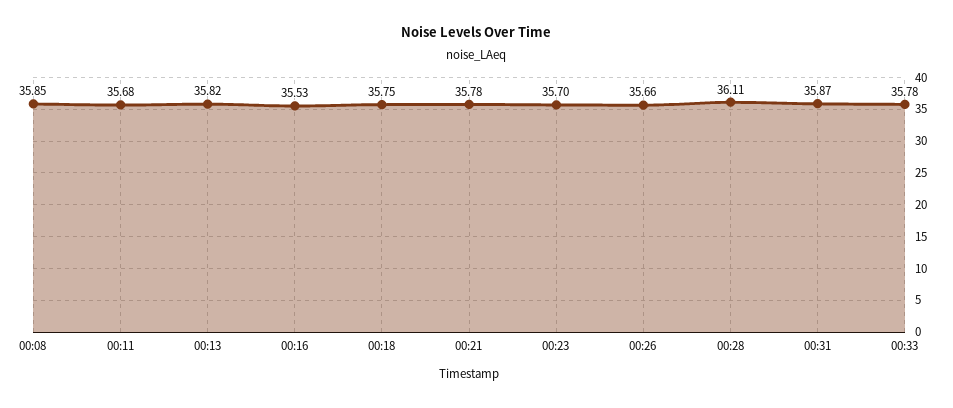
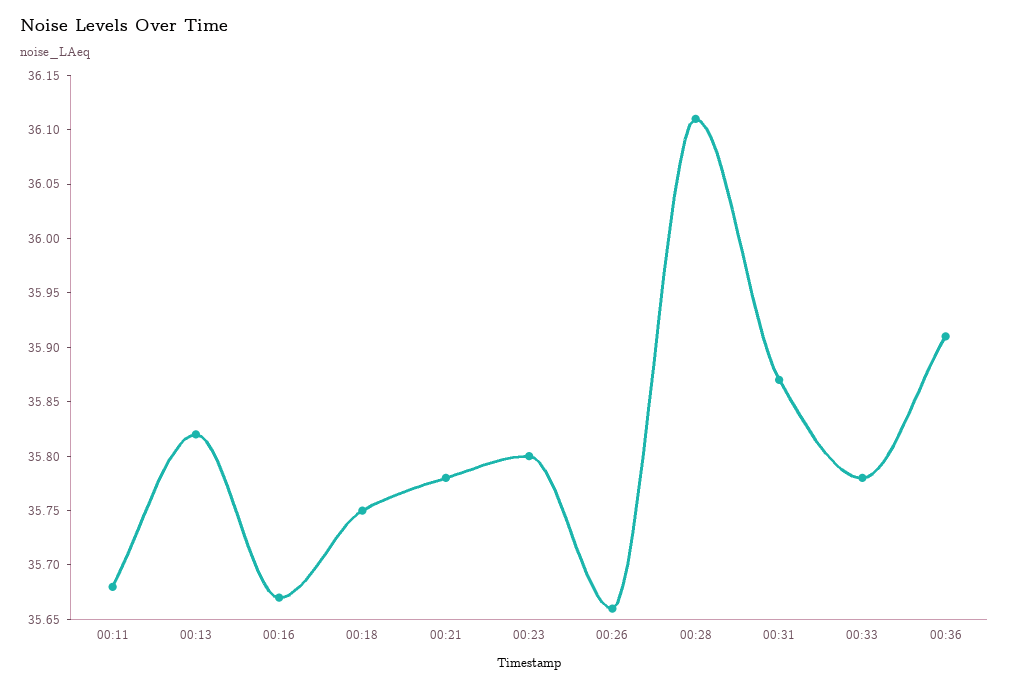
00:08: 35.85 -> none
00:16: 35.53 -> 35.67
00:23: 35.7 -> 35.8
00:36: none -> 35.91

